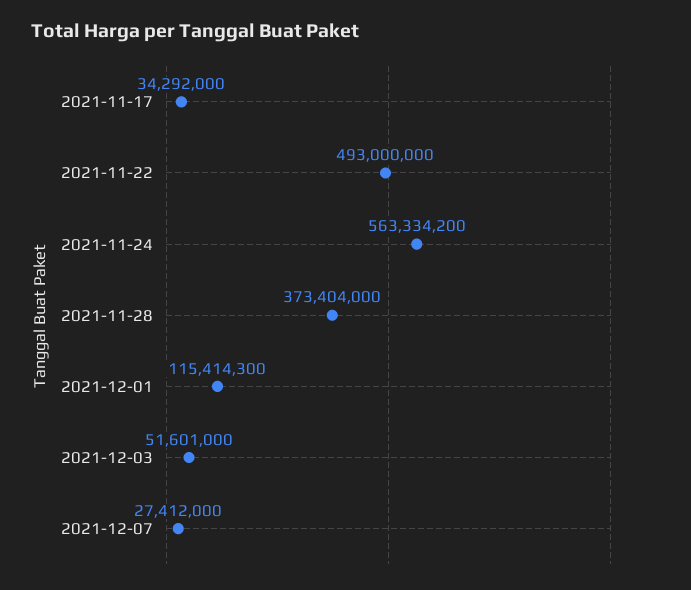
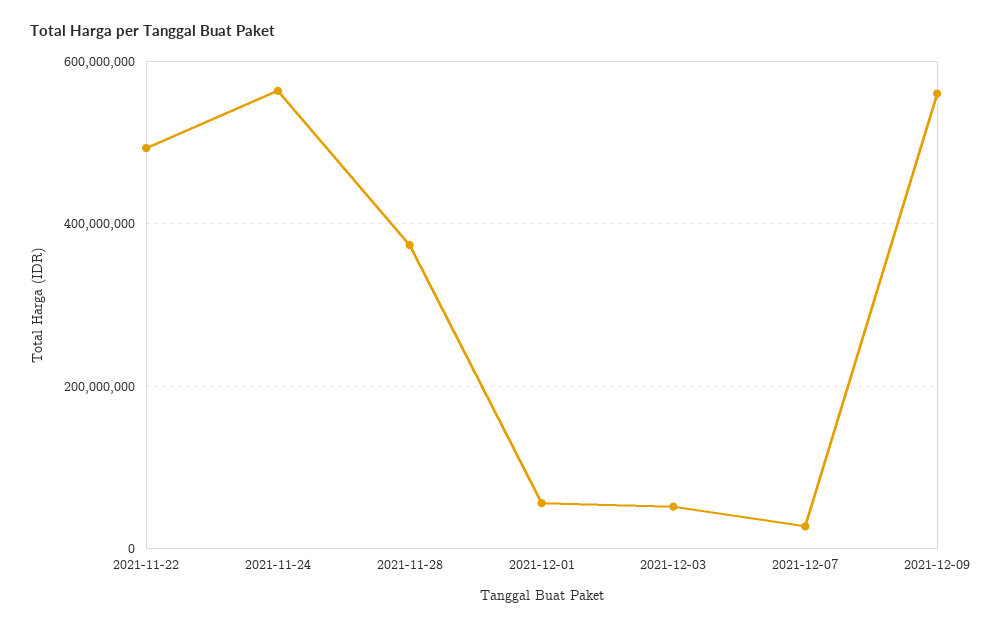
2021-11-17: 34292000 -> none
2021-12-01: 115414300 -> 60000000
2021-12-09: none -> 560000000

